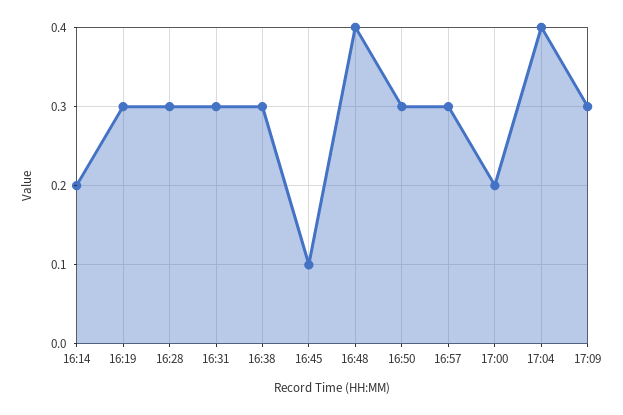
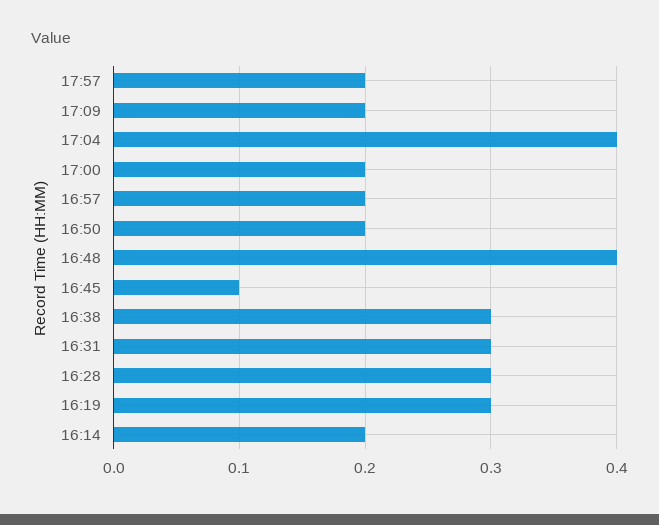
16:50: 0.3 -> 0.2
16:57: 0.3 -> 0.2
17:09: 0.3 -> 0.2
17:57: none -> 0.2

